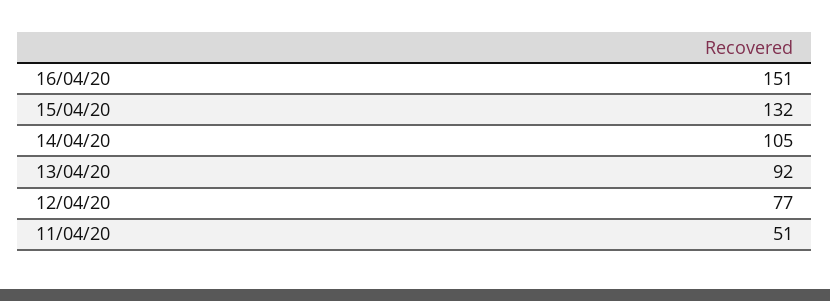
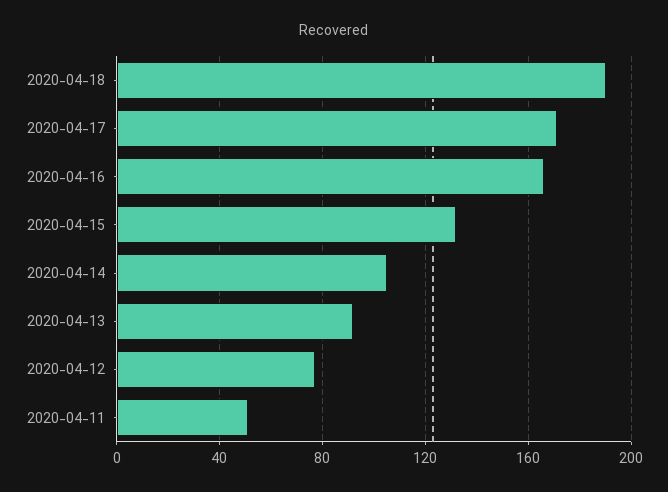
16/04/20: 151 -> 165
2020-04-18: none -> 190
2020-04-17: none -> 170

